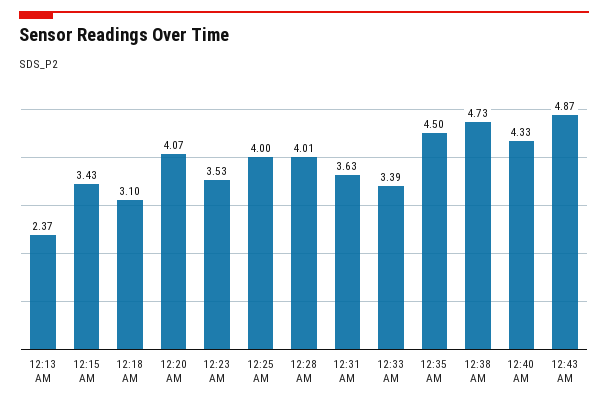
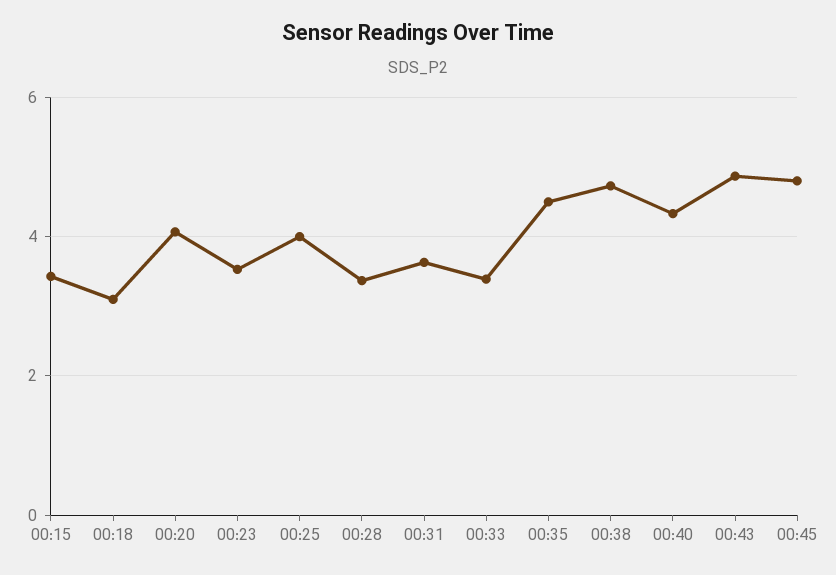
12:13 AM: 2.37 -> none
12:28 AM: 4.01 -> 3.4
00:45: none -> 4.8

